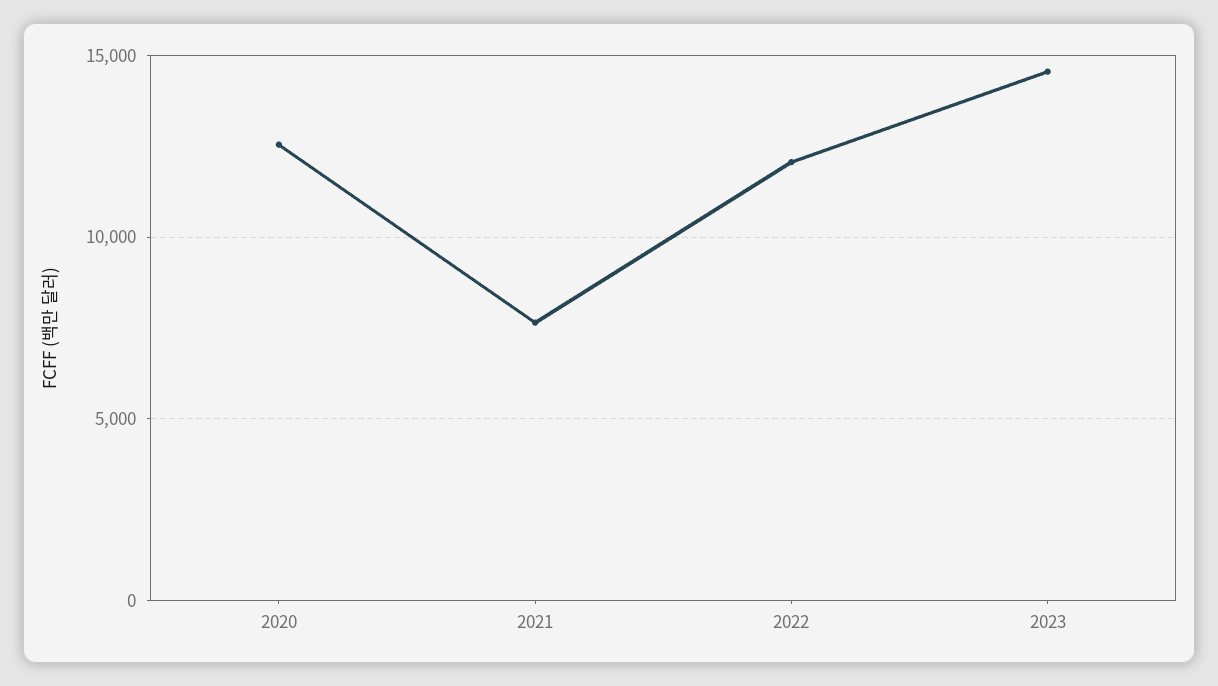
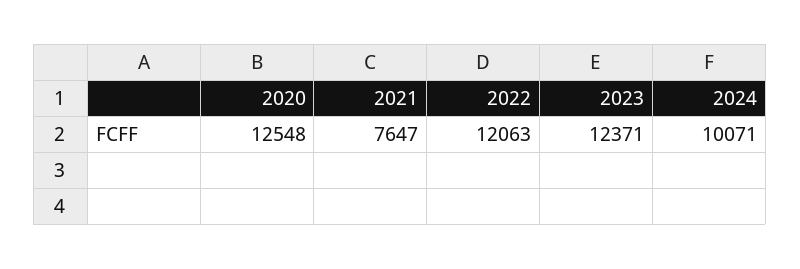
2023: 14500 -> 12371
2024: none -> 10071

